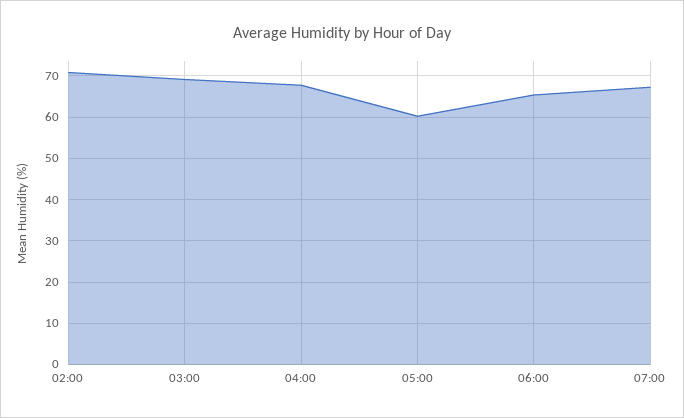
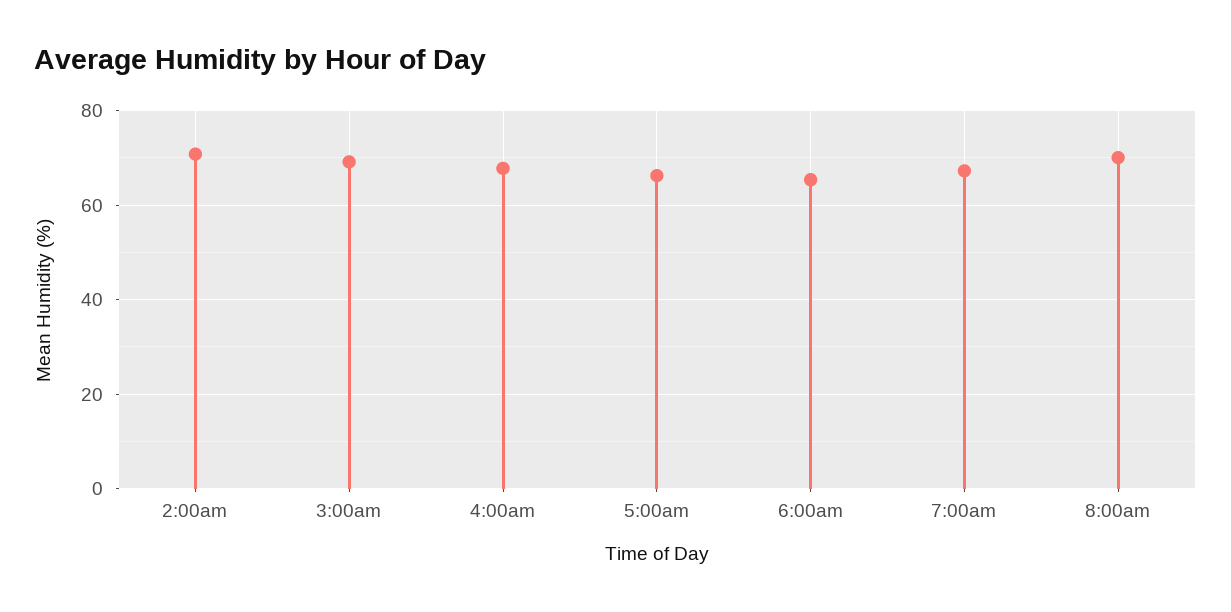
05:00: 60 -> 66
8:00am: none -> 70

